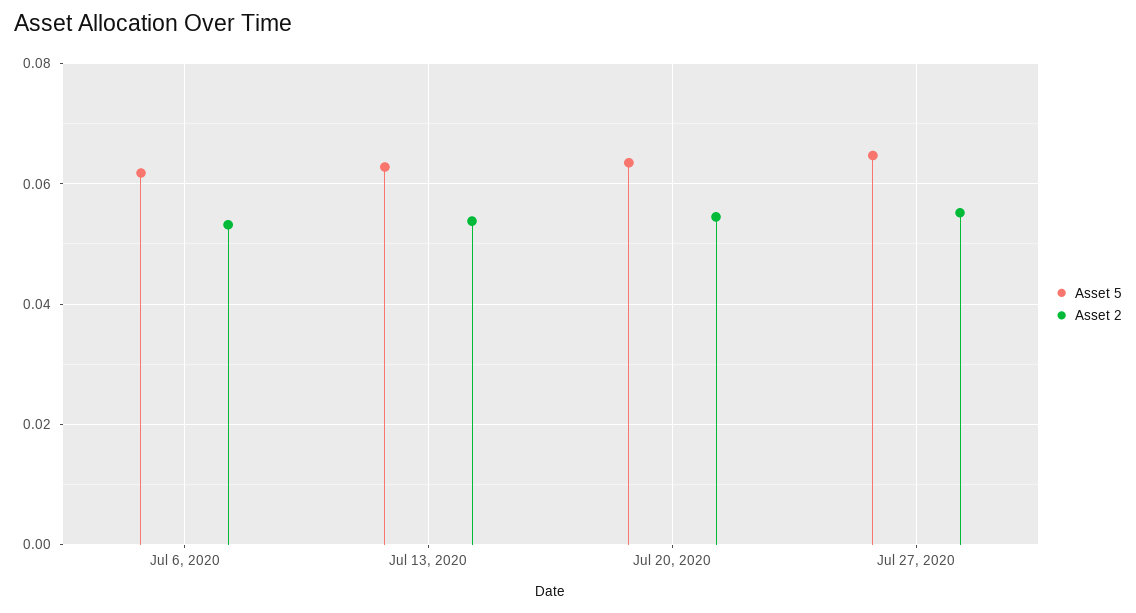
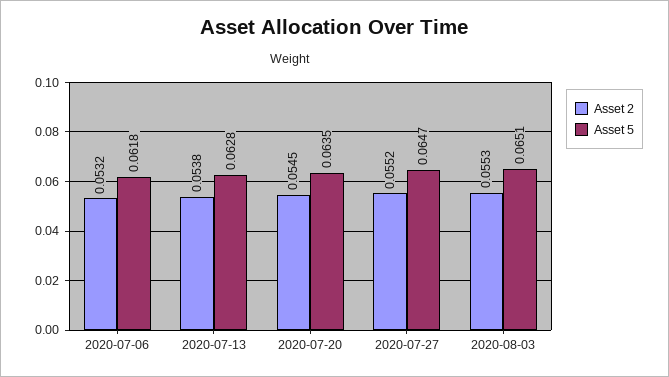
Asset 2, 2020-08-03: none -> 0.0553
Asset 5, 2020-08-03: none -> 0.0651

